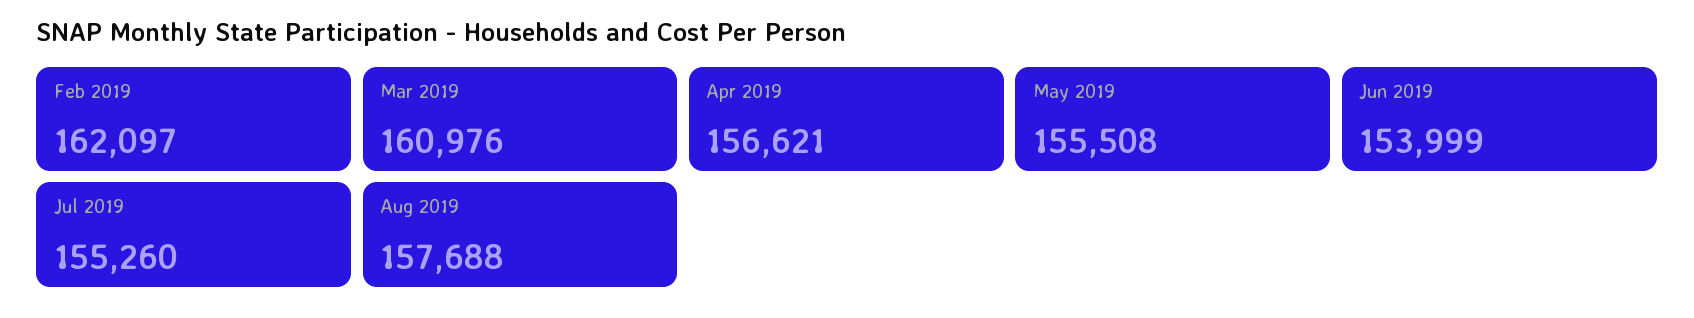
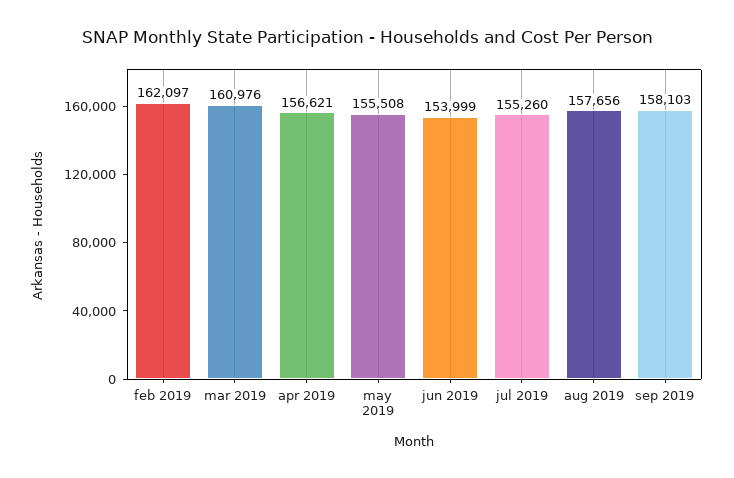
Aug 2019: 157688 -> 157656
sep 2019: none -> 158103

